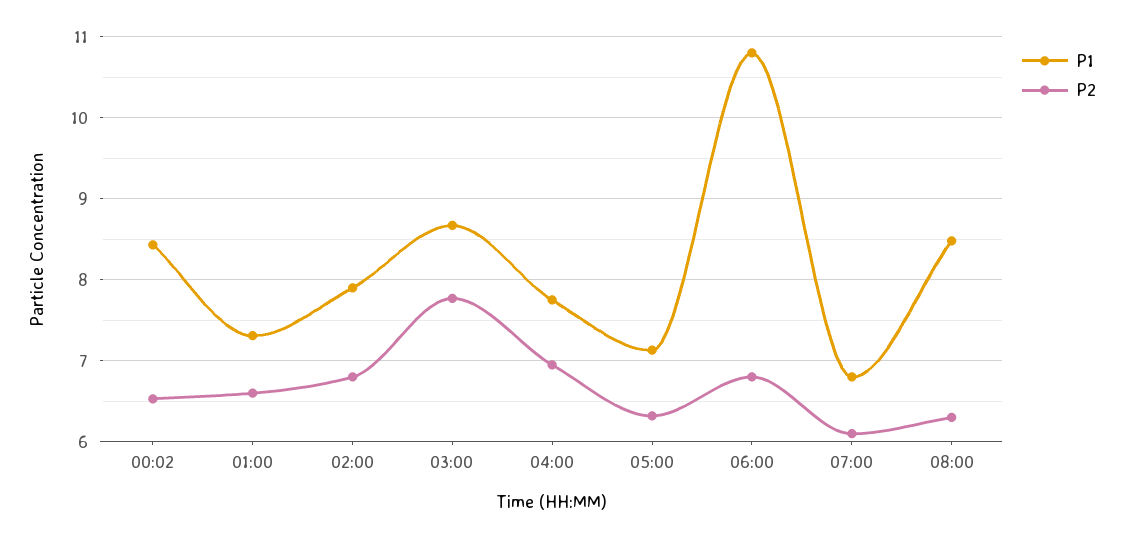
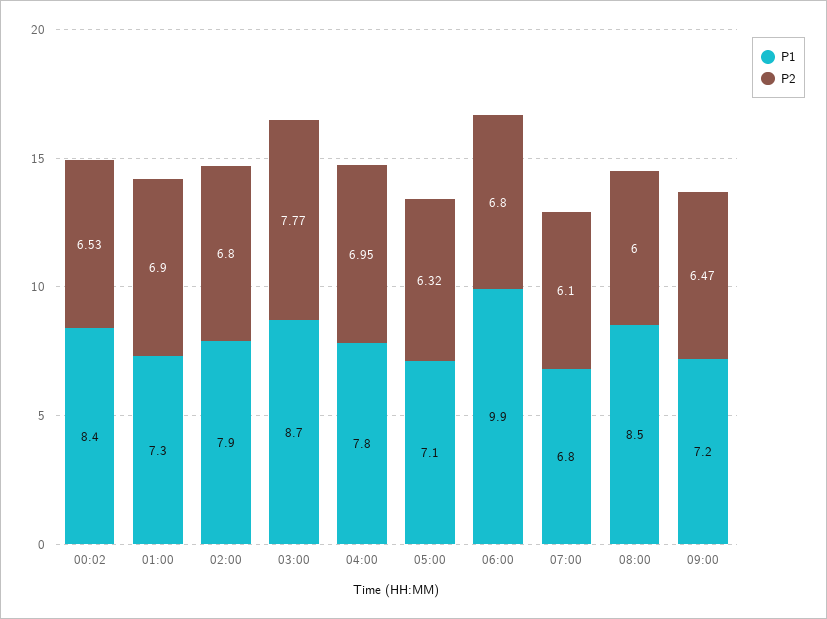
P2, 01:00: 6.6 -> 6.9
P1, 06:00: 10.8 -> 9.9
P2, 08:00: 6.3 -> 6
P1, 09:00: none -> 7.2
P2, 09:00: none -> 6.47

